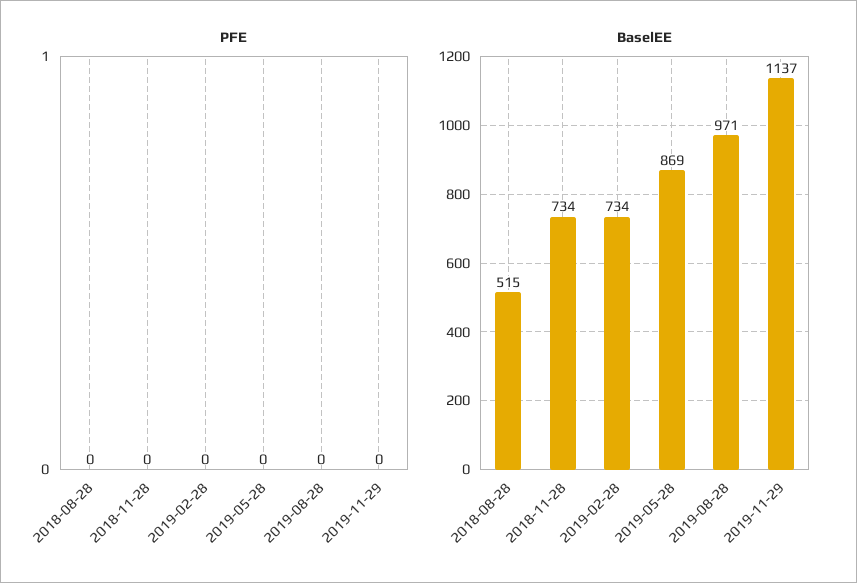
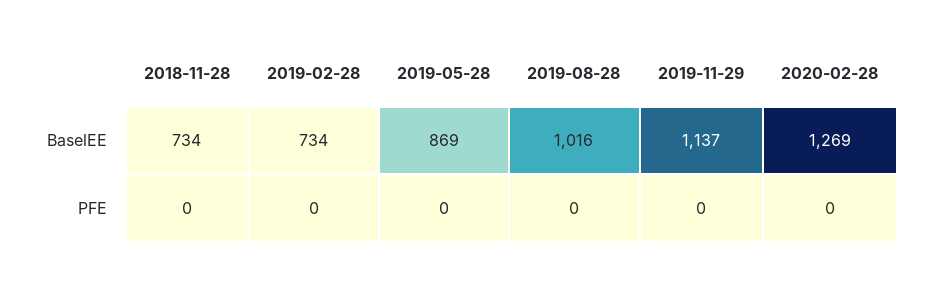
PFE, 2018-08-28: 0 -> none
BaselEE, 2018-08-28: 515 -> none
BaselEE, 2019-08-28: 971 -> 1016
BaselEE, 2020-02-28: none -> 1269
PFE, 2020-02-28: none -> 0

